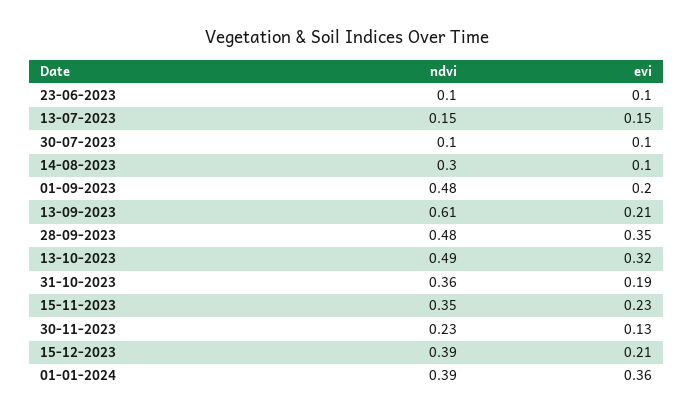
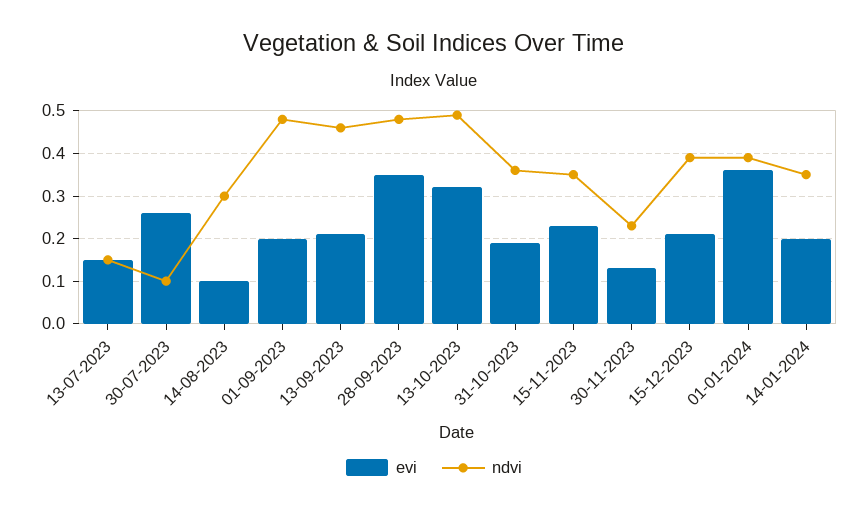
ndvi, 23-06-2023: 0.1 -> none
evi, 23-06-2023: 0.1 -> none
evi, 30-07-2023: 0.1 -> 0.25
ndvi, 13-09-2023: 0.61 -> 0.45
evi, 14-01-2024: none -> 0.2
ndvi, 14-01-2024: none -> 0.35

